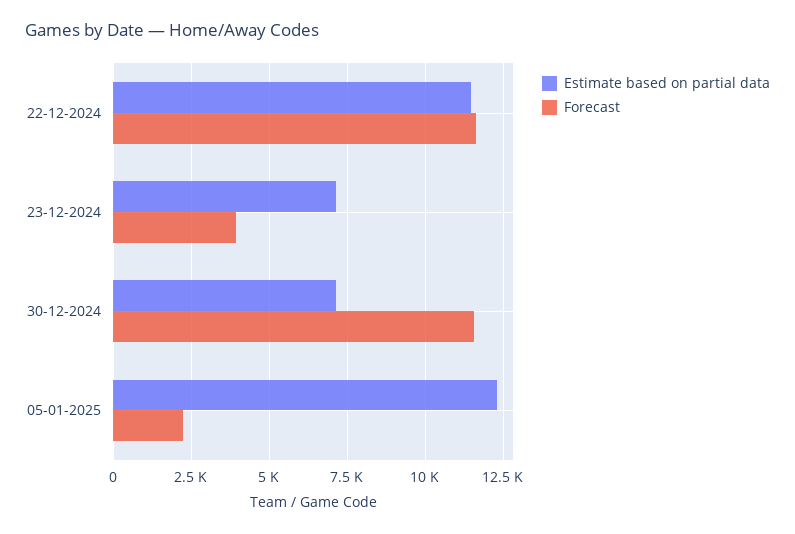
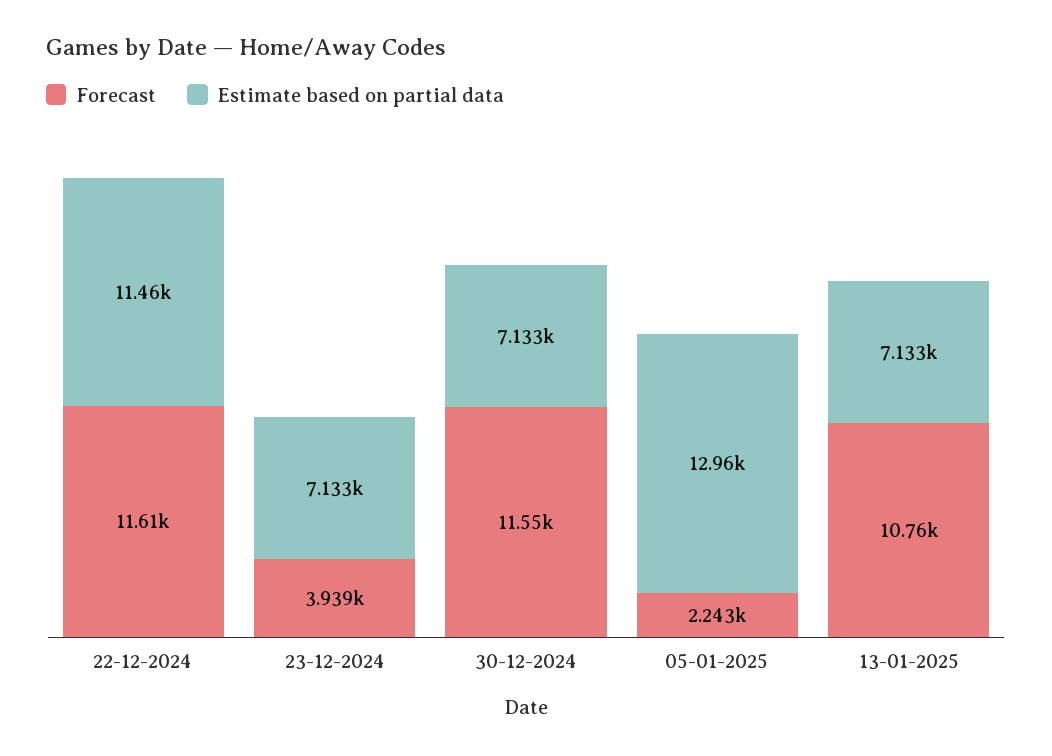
Estimate based on partial data, 05-01-2025: 12250 -> 12960
Forecast, 13-01-2025: none -> 10760
Estimate based on partial data, 13-01-2025: none -> 7133

